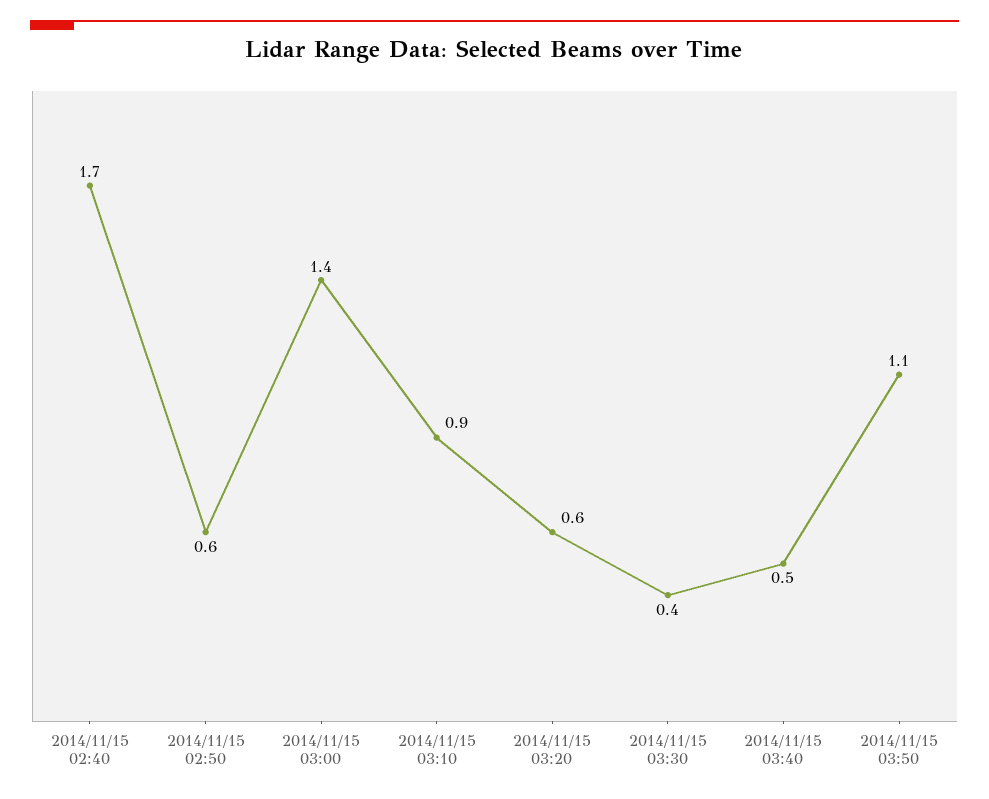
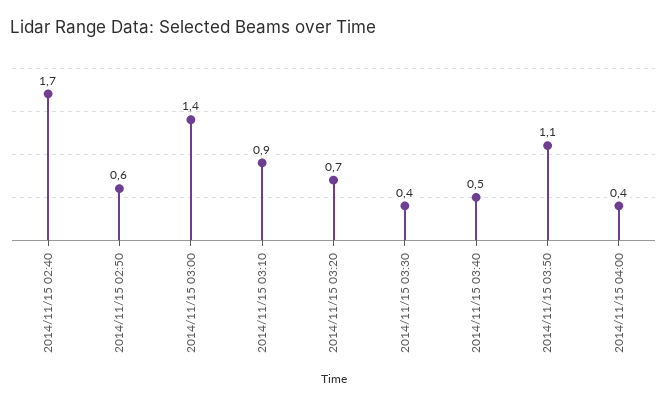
2014/11/15 03:20: 0.6 -> 0.7
2014/11/15 04:00: none -> 0.4

